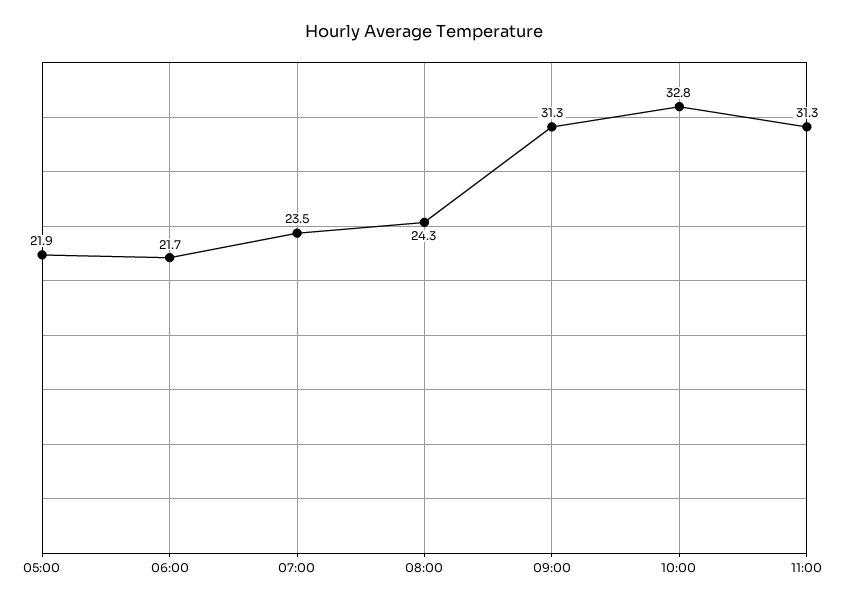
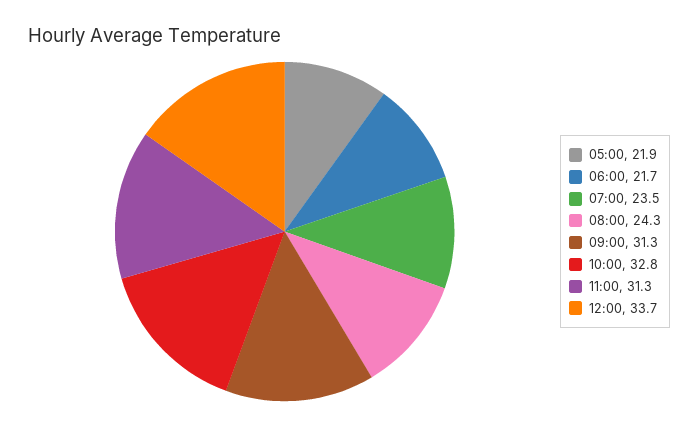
12:00: none -> 33.7

